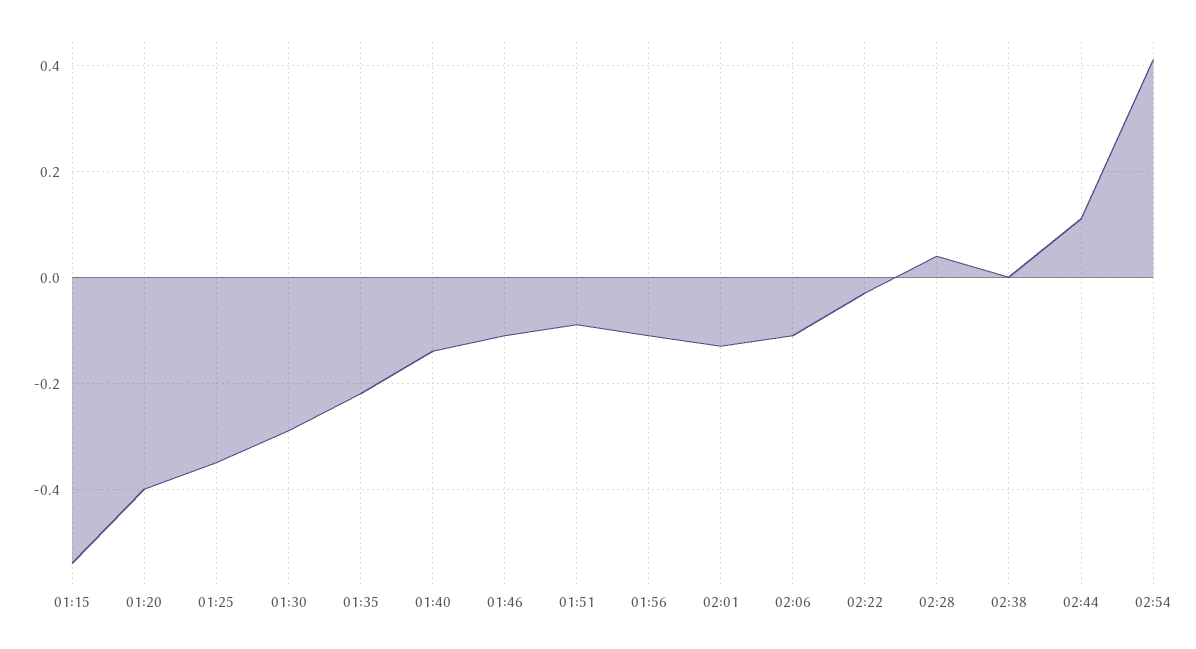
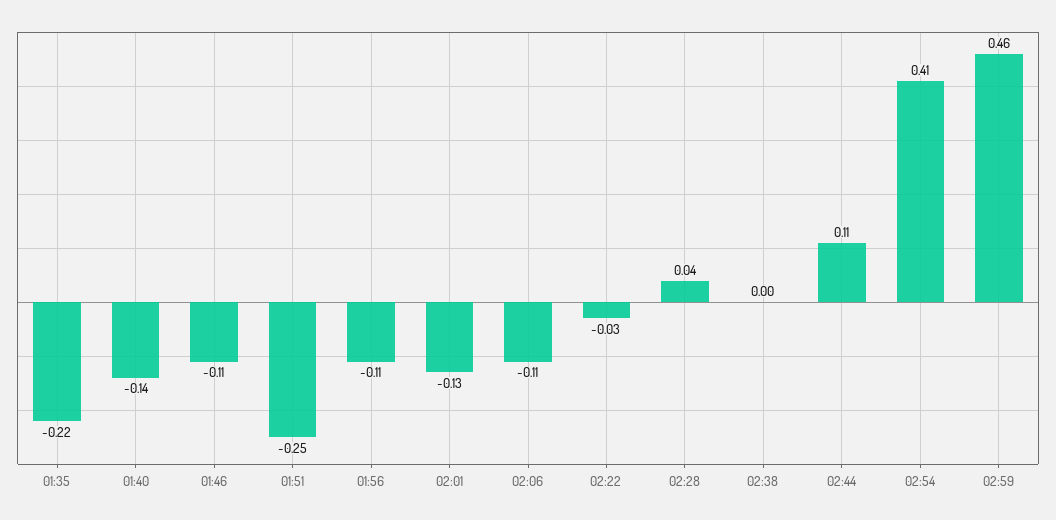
01:15: -0.55 -> none
01:20: -0.4 -> none
01:25: -0.35 -> none
01:30: -0.3 -> none
01:51: -0.1 -> -0.25
02:59: none -> 0.46

